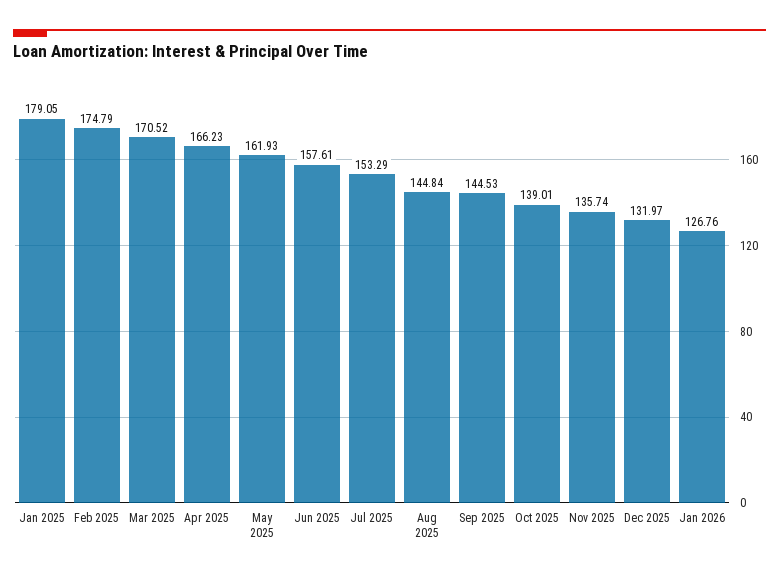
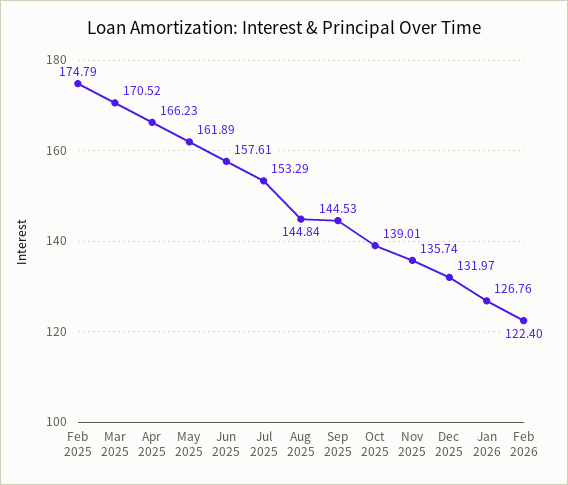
Jan 2025: 179.05 -> none
May 2025: 161.93 -> 161.89
Feb 2026: none -> 122.4

